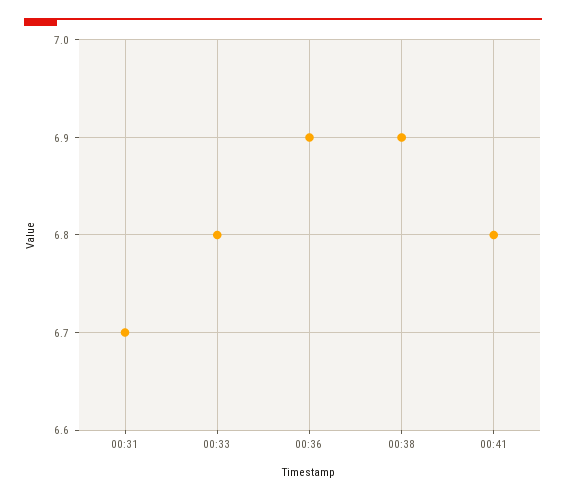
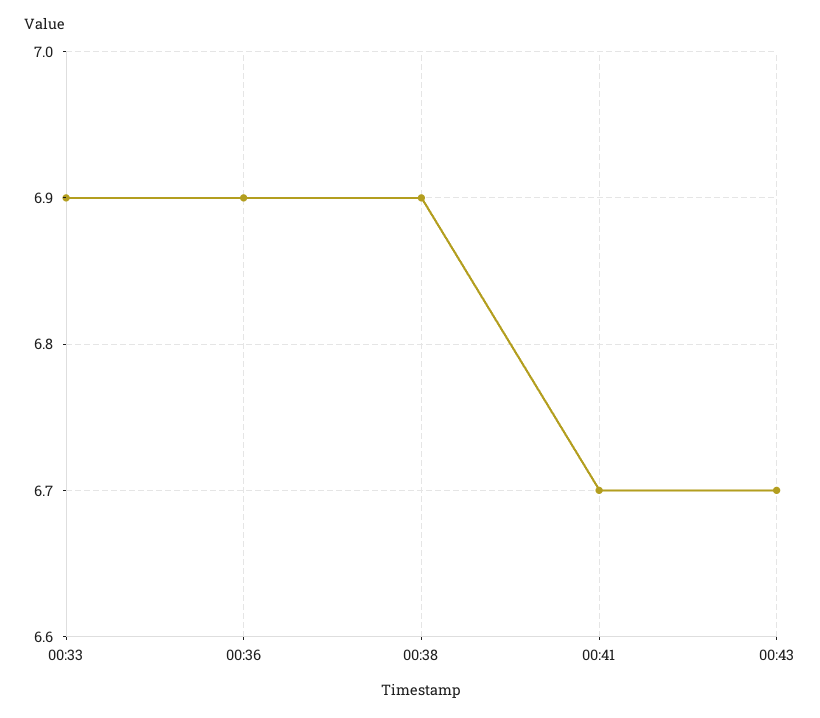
00:31: 6.7 -> none
00:33: 6.8 -> 6.9
00:41: 6.8 -> 6.7
00:43: none -> 6.7

